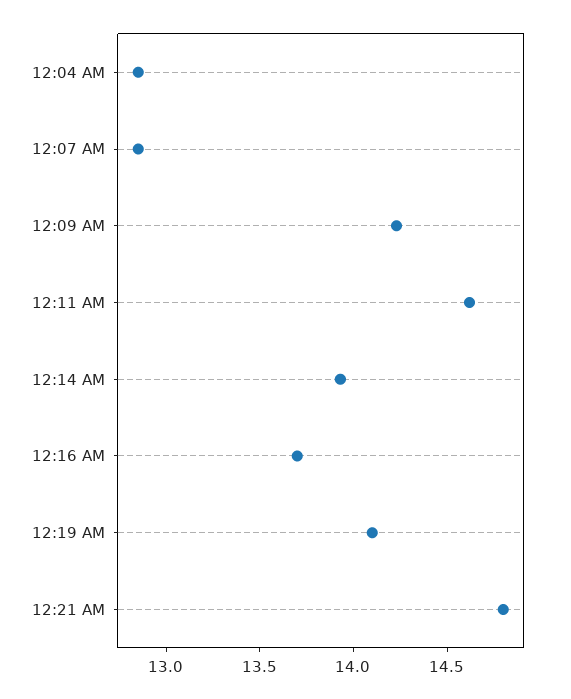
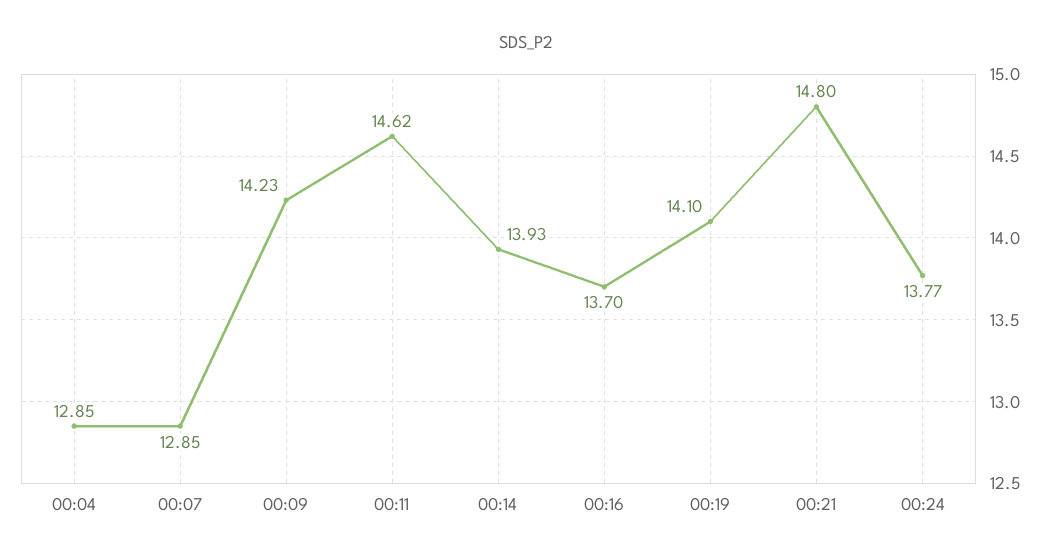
00:24: none -> 13.77

